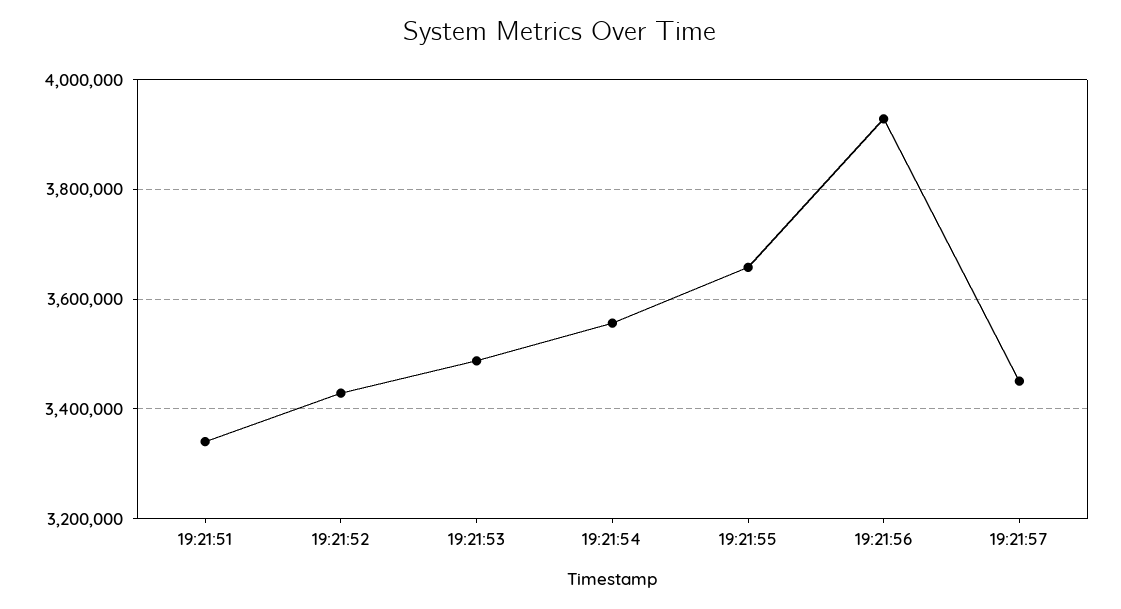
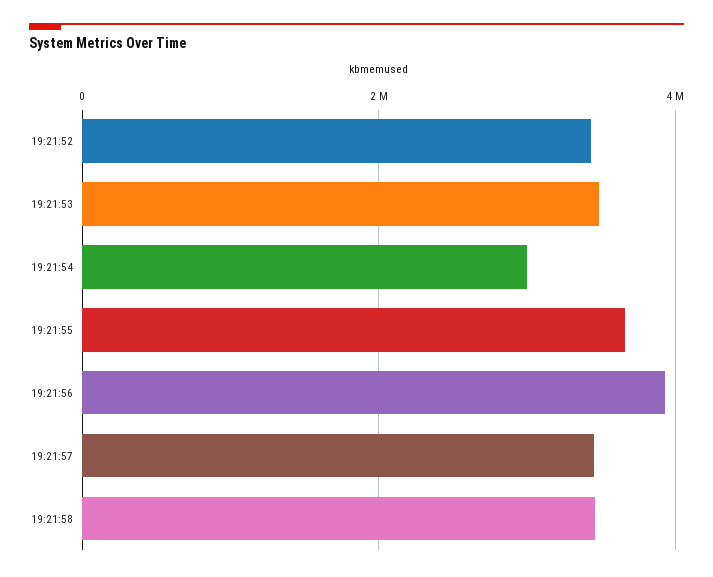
19:21:51: 3340000 -> none
19:21:54: 3560000 -> 3000000
19:21:58: none -> 3400000

